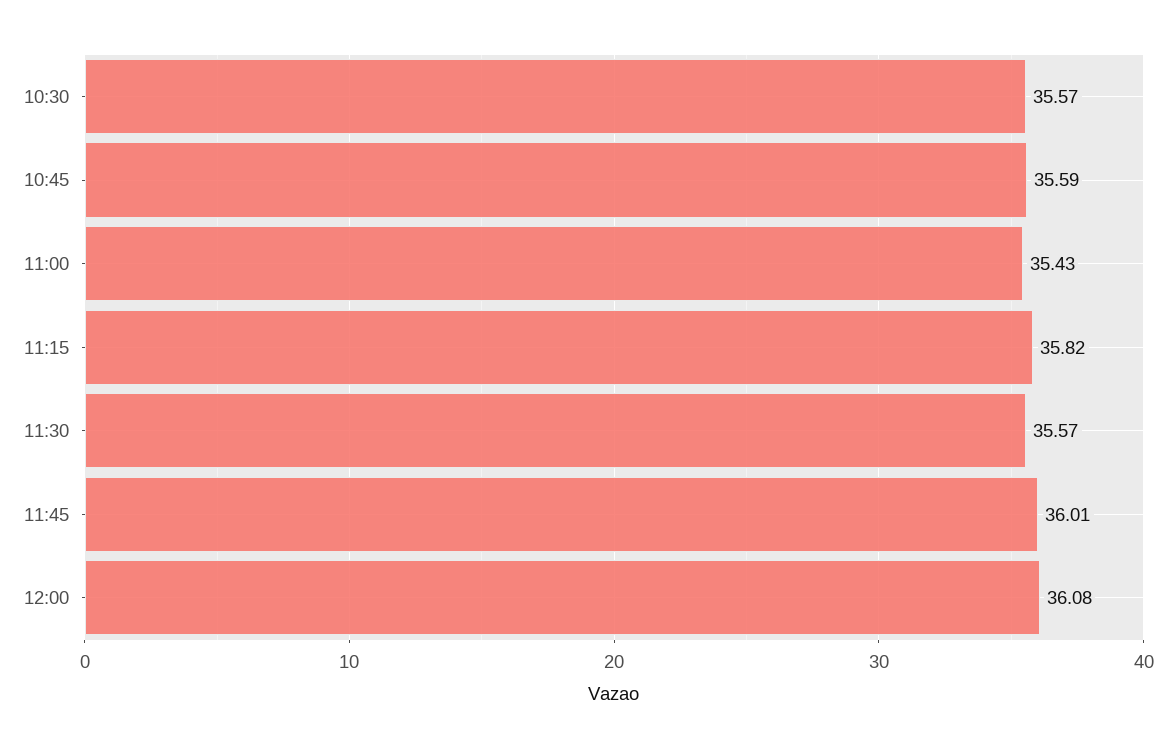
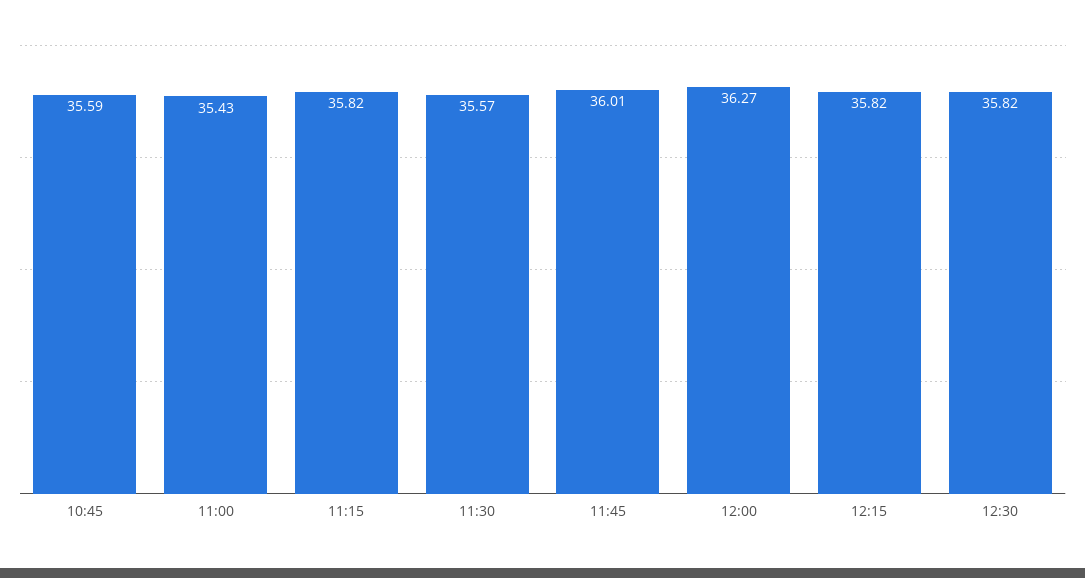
10:30: 35.57 -> none
12:00: 36.08 -> 36.27
12:15: none -> 35.82
12:30: none -> 35.82

